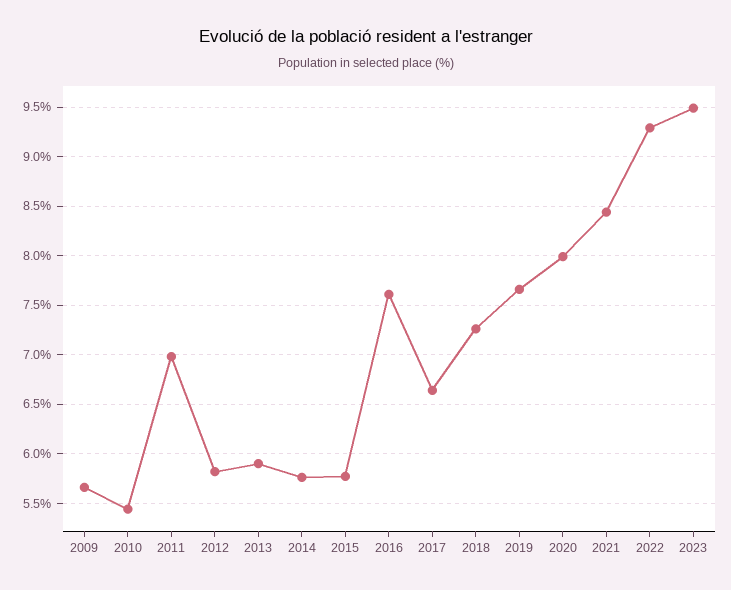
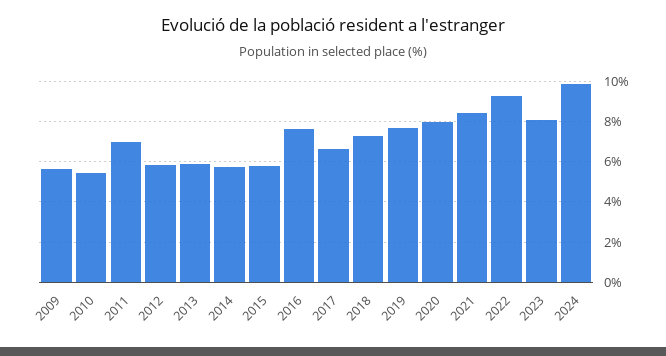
2023: 9.5 -> 8
2024: none -> 10

